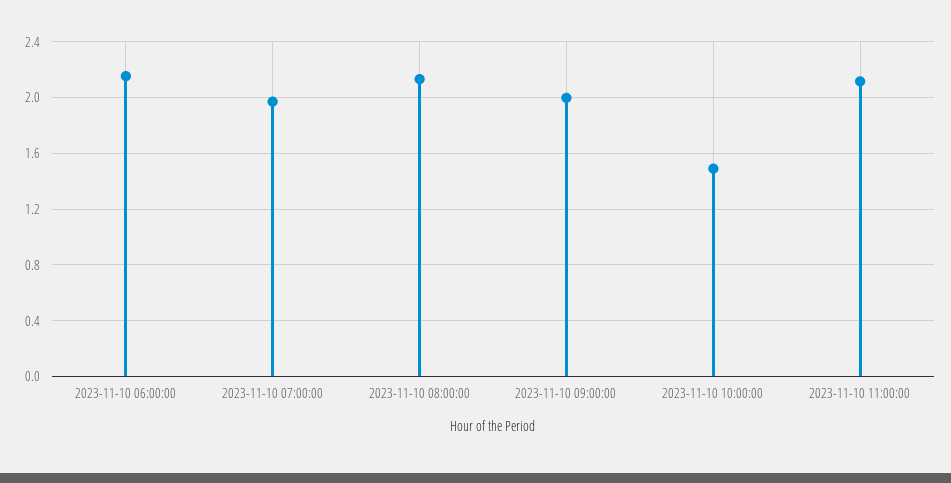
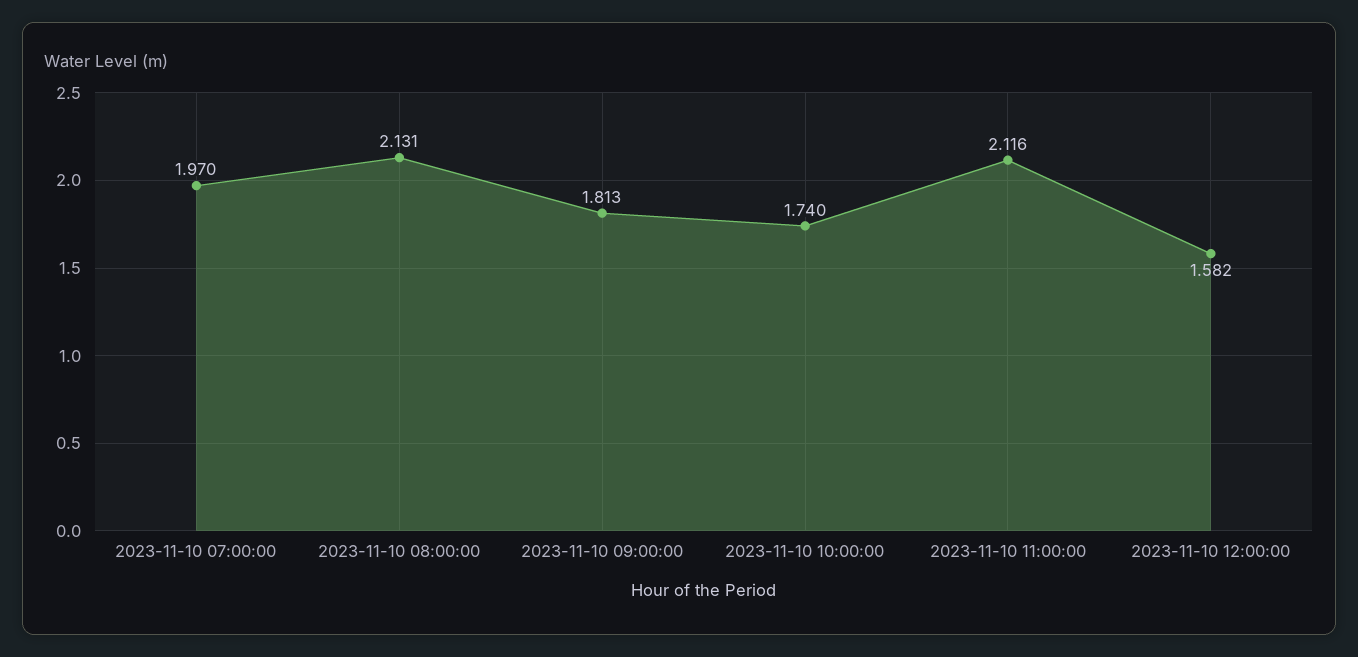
2023-11-10 06:00:00: 2.15 -> none
2023-11-10 09:00:00: 2 -> 1.813
2023-11-10 10:00:00: 1.5 -> 1.74
2023-11-10 12:00:00: none -> 1.582

